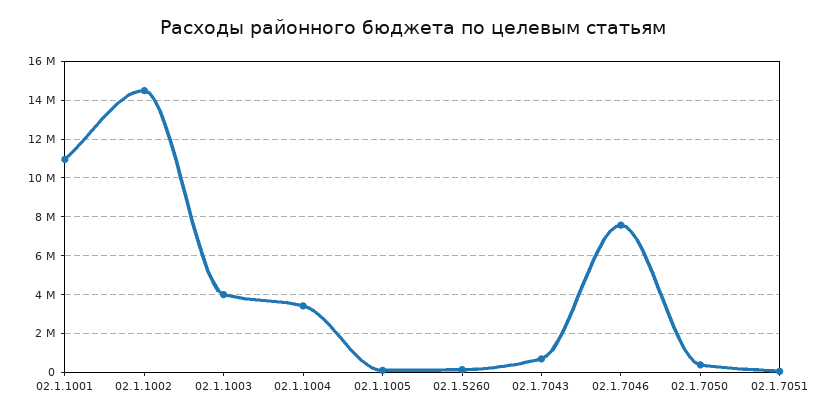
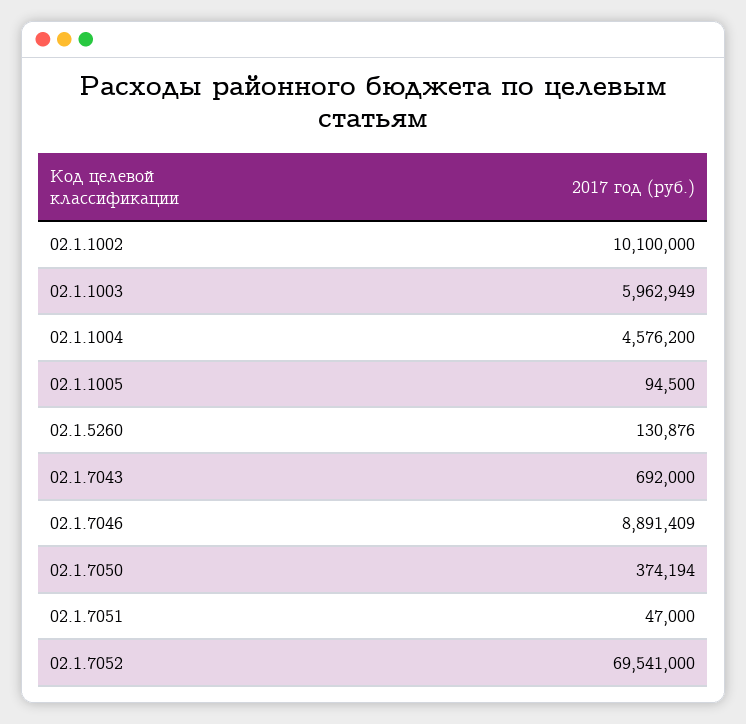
02.1.1001: 11000000 -> none
02.1.1002: 14500000 -> 10100000
02.1.1003: 4000000 -> 5962949
02.1.1004: 3500000 -> 4576200
02.1.7046: 7500000 -> 8891409
02.1.7052: none -> 69541000

